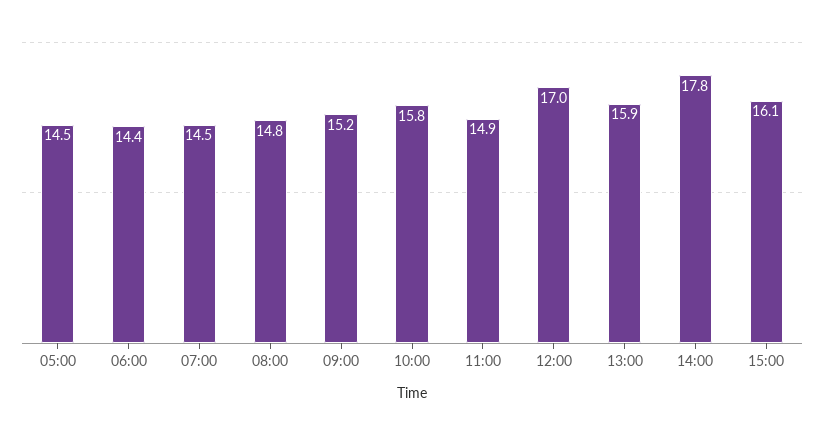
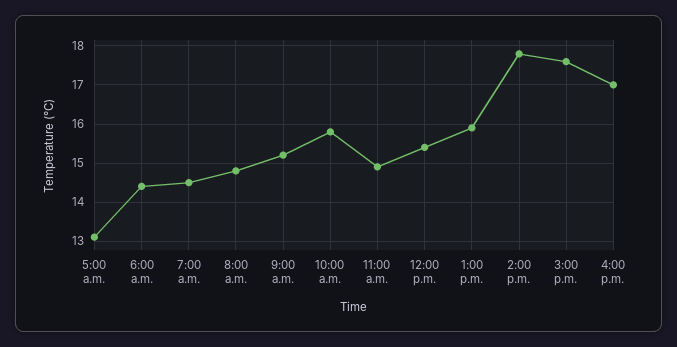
05:00: 14.5 -> 13
12:00: 17 -> 15.5
15:00: 16.1 -> 17.5
4:00 p.m.: none -> 17

